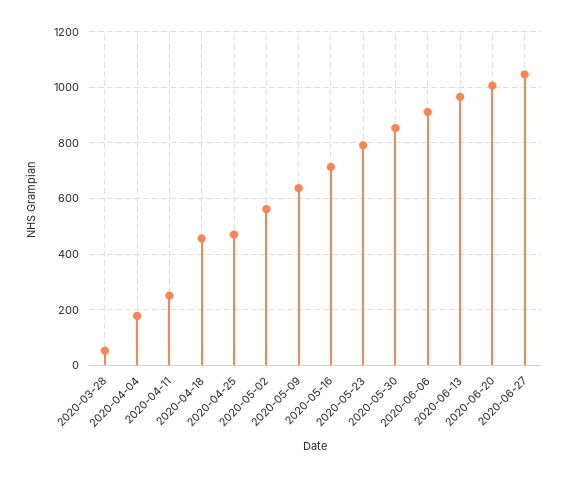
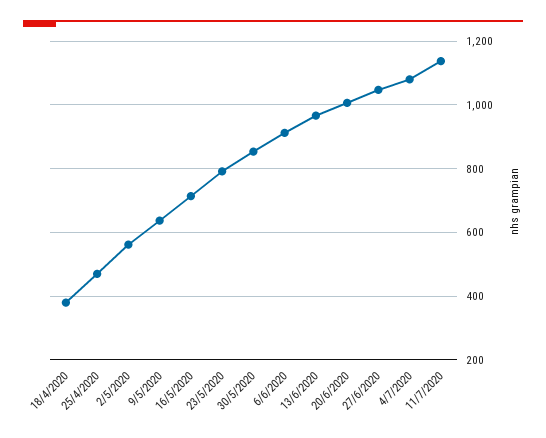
2020-03-28: 50 -> none
2020-04-04: 175 -> none
2020-04-11: 250 -> none
2020-04-18: 450 -> 380
4/7/2020: none -> 1080
11/7/2020: none -> 1140

